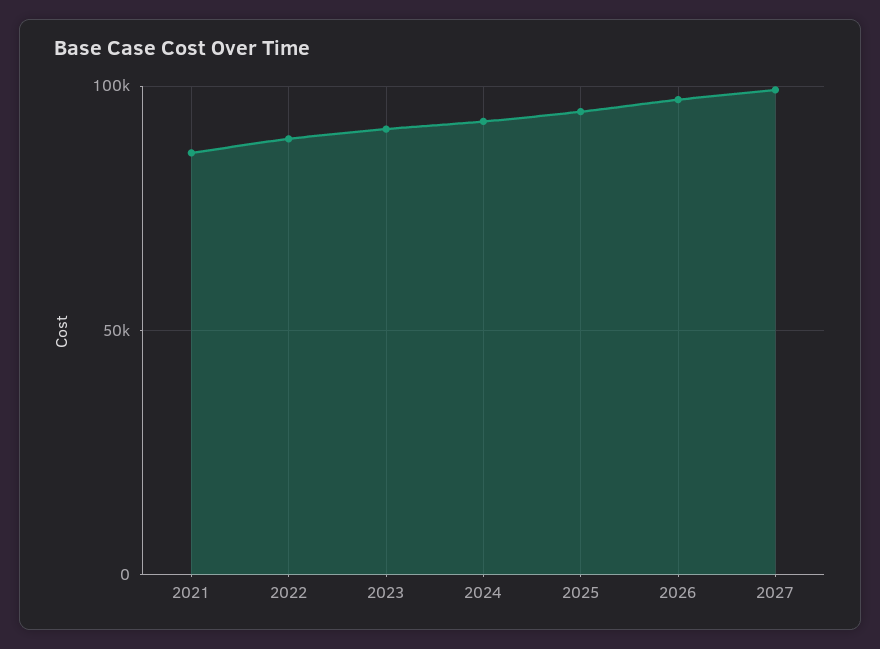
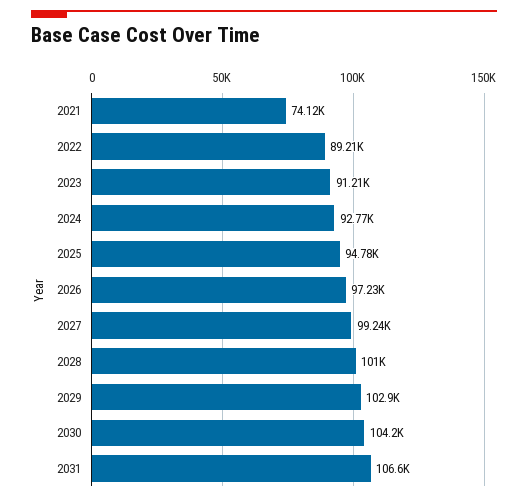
2021: 85000 -> 74120
2028: none -> 101000
2029: none -> 102900
2030: none -> 104200
2031: none -> 106600

